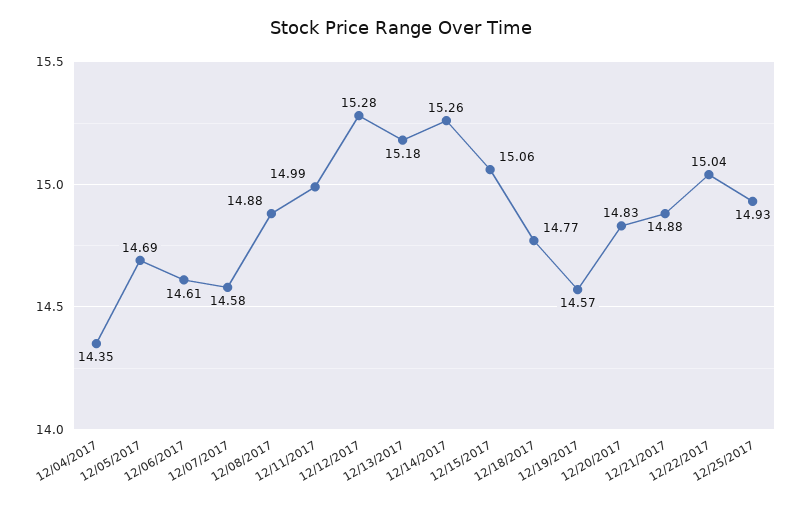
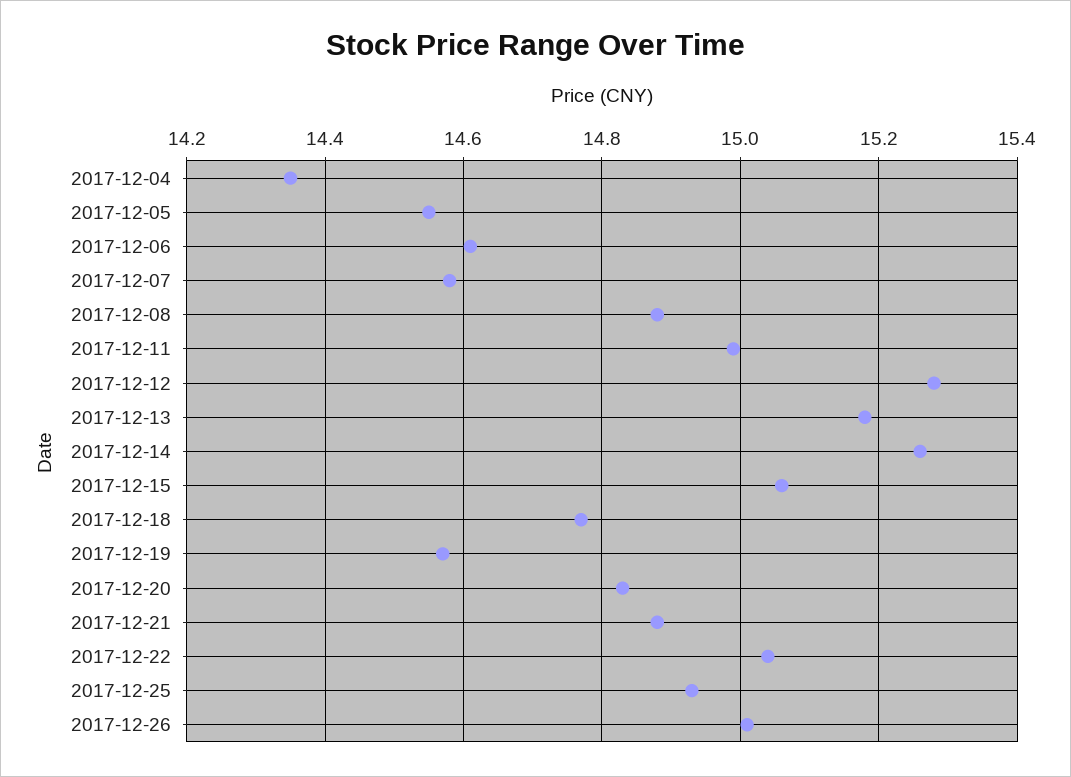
12/05/2017: 14.69 -> 14.55
2017-12-26: none -> 15

